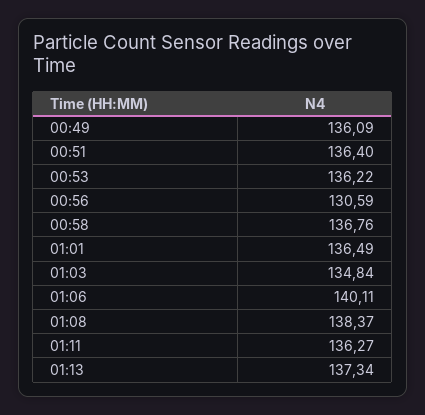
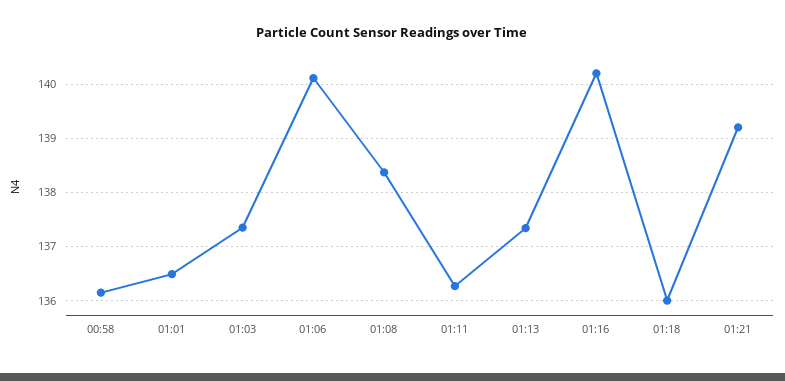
00:49: 136.09 -> none
00:51: 136.4 -> none
00:53: 136.22 -> none
00:56: 130.59 -> none
00:58: 136.76 -> 136.2
01:03: 134.84 -> 137.4
01:16: none -> 140.2
01:18: none -> 136
01:21: none -> 139.2

